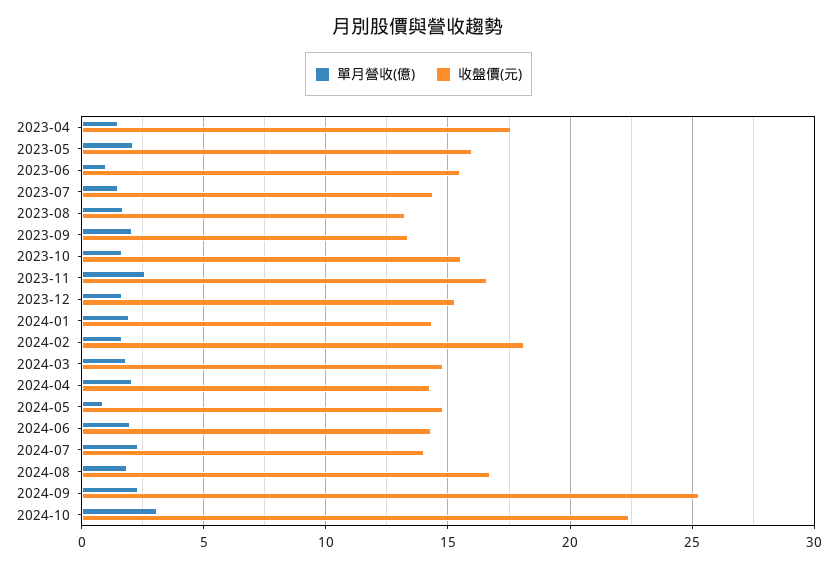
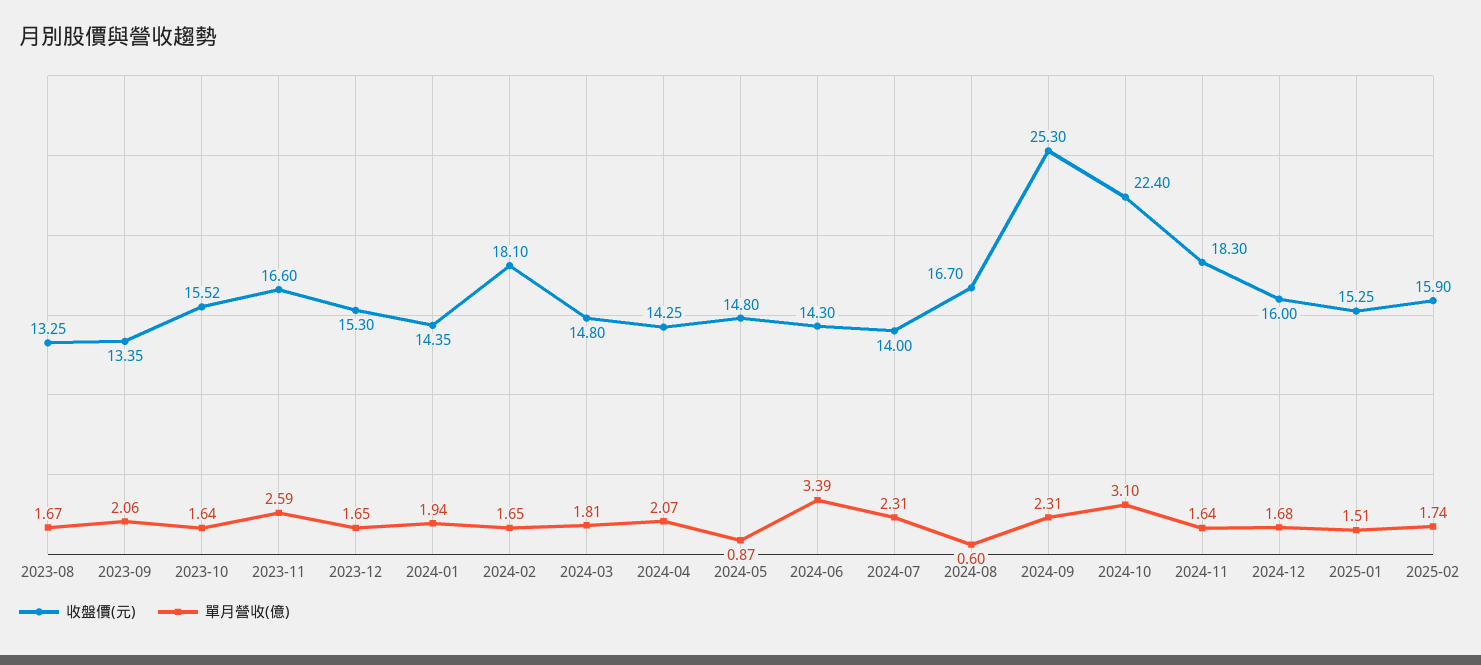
單月營收(億), 2023-04: 1.5 -> none
收盤價(元), 2023-04: 17.5 -> none
單月營收(億), 2023-05: 2 -> none
收盤價(元), 2023-05: 16 -> none
單月營收(億), 2023-06: 1 -> none
收盤價(元), 2023-06: 15.5 -> none
單月營收(億), 2023-07: 1.5 -> none
收盤價(元), 2023-07: 14.5 -> none
單月營收(億), 2024-06: 2 -> 3.39
單月營收(億), 2024-08: 2 -> 0.6
收盤價(元), 2024-11: none -> 18.3
單月營收(億), 2024-11: none -> 1.64
收盤價(元), 2024-12: none -> 16
單月營收(億), 2024-12: none -> 1.68
收盤價(元), 2025-01: none -> 15.25
單月營收(億), 2025-01: none -> 1.51
收盤價(元), 2025-02: none -> 15.9
單月營收(億), 2025-02: none -> 1.74

